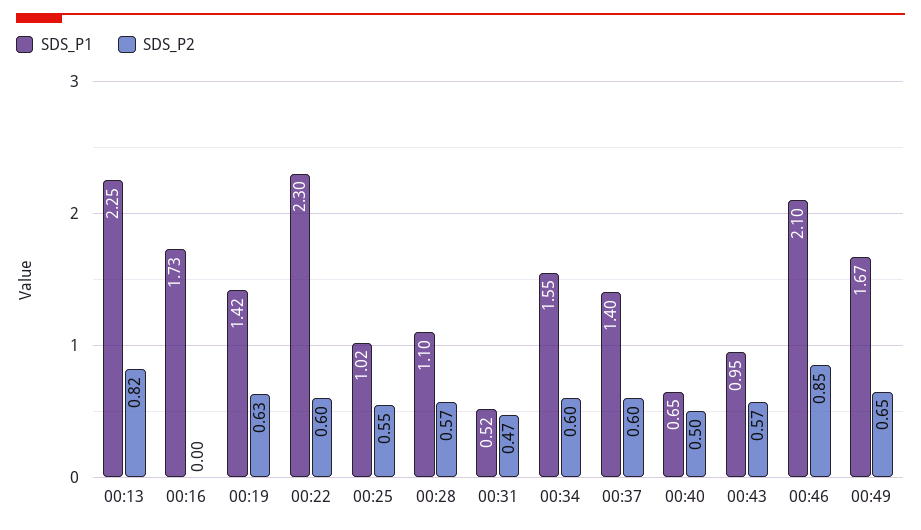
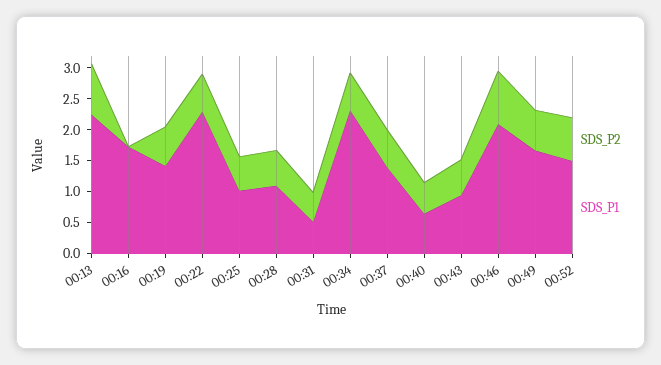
SDS_P1, 00:34: 1.55 -> 2.25
SDS_P2, 00:52: none -> 0.75
SDS_P1, 00:52: none -> 1.5

